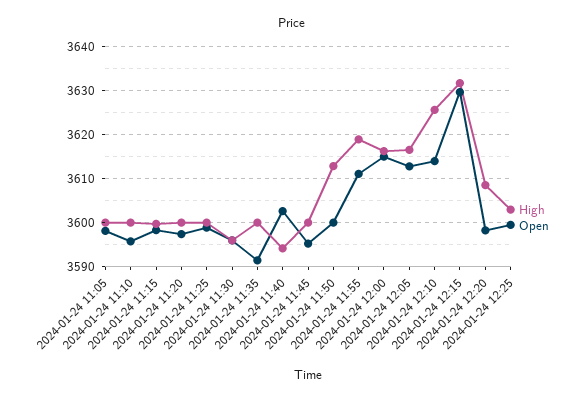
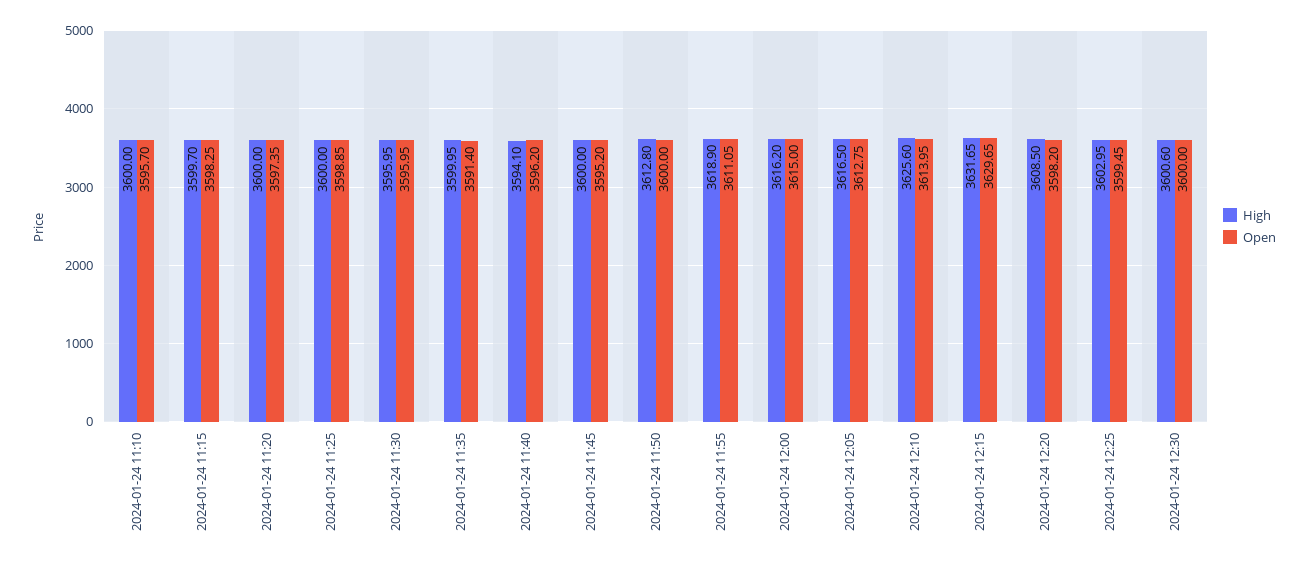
High, 2024-01-24 11:05: 3600 -> none
Open, 2024-01-24 11:05: 3598 -> none
Open, 2024-01-24 11:40: 3602 -> 3596.2
High, 2024-01-24 12:30: none -> 3600.6
Open, 2024-01-24 12:30: none -> 3600

